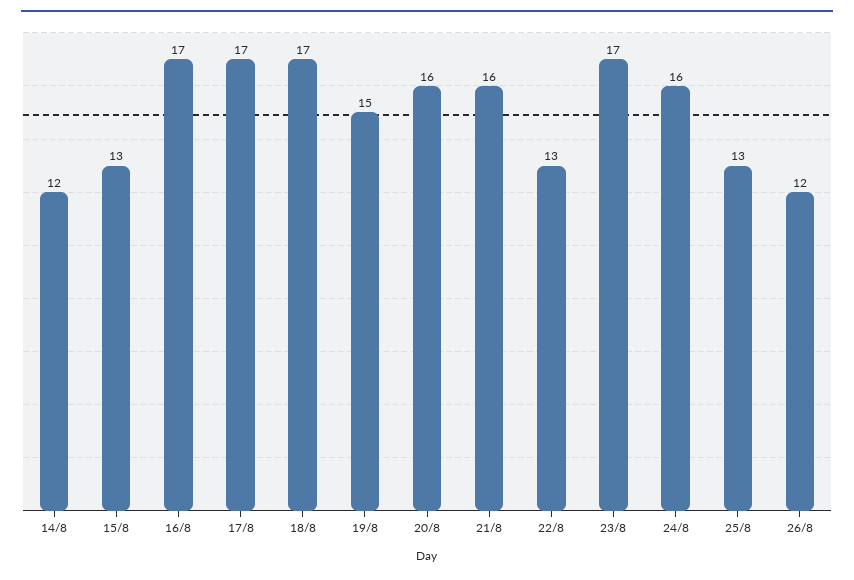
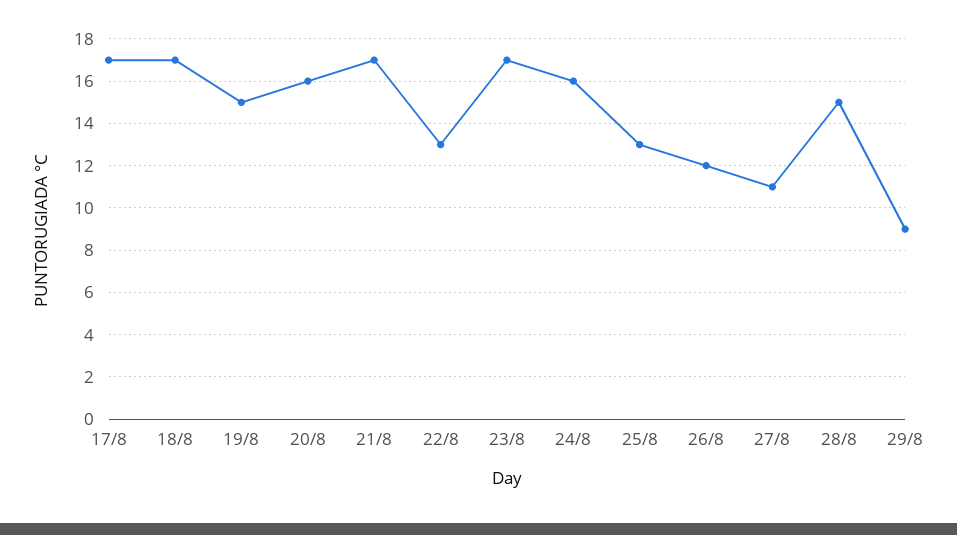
14/8: 12 -> none
15/8: 13 -> none
16/8: 17 -> none
21/8: 16 -> 17
27/8: none -> 11
28/8: none -> 15
29/8: none -> 9

